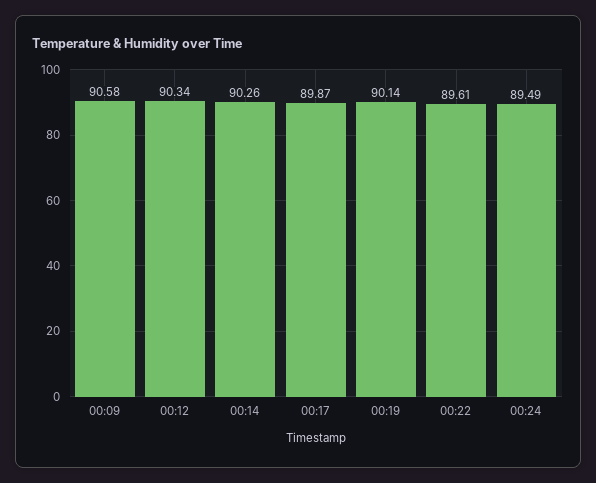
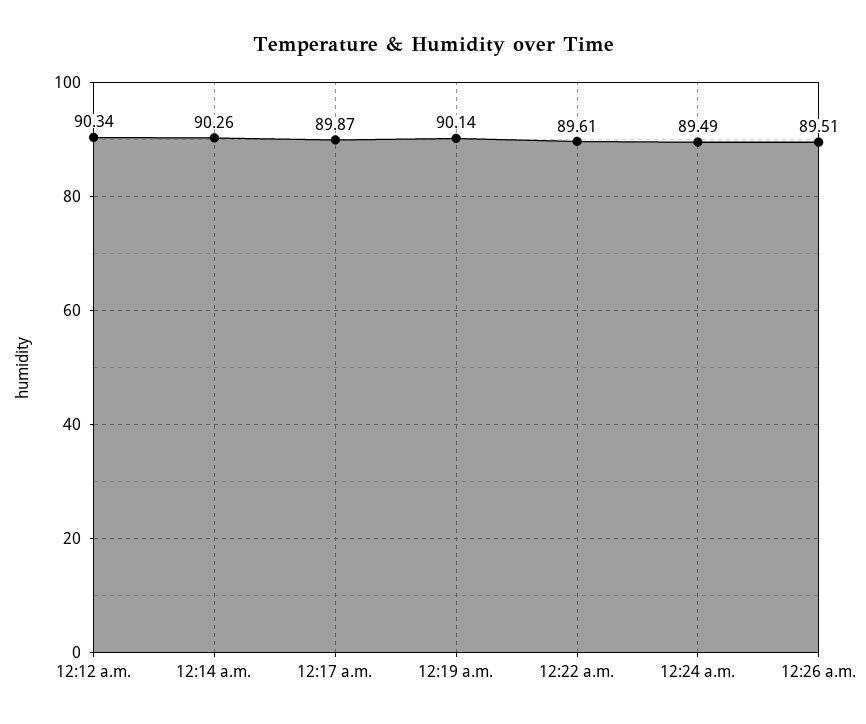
00:09: 90.58 -> none
12:26 a.m.: none -> 89.51

